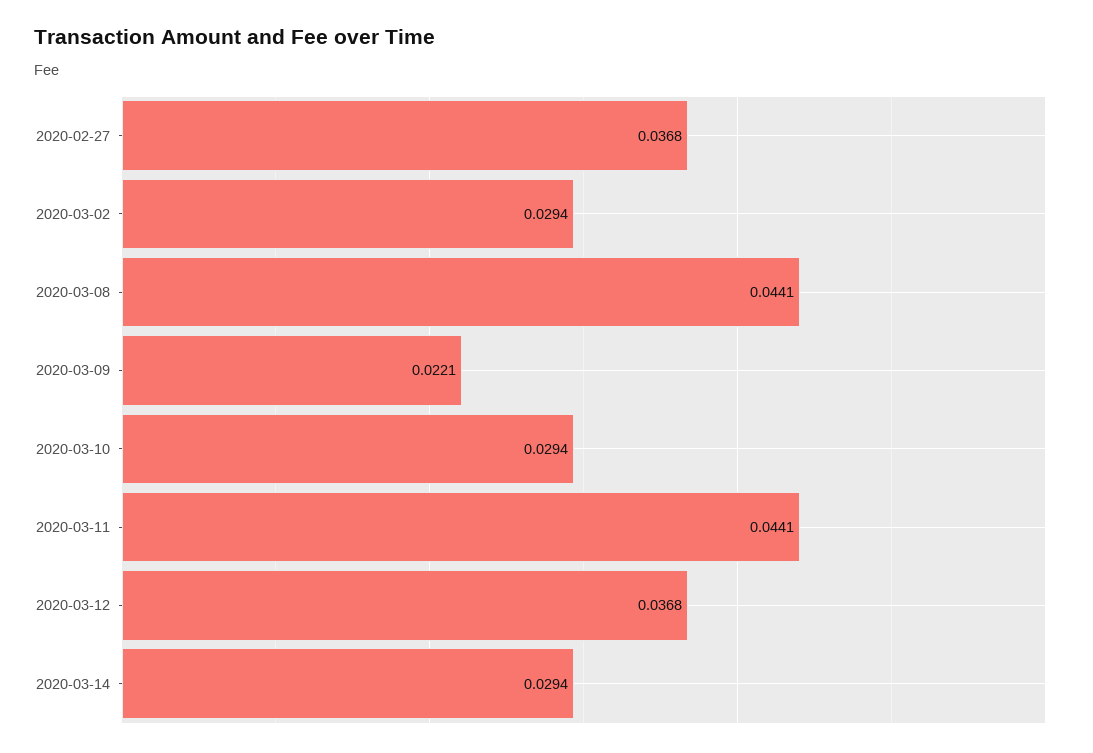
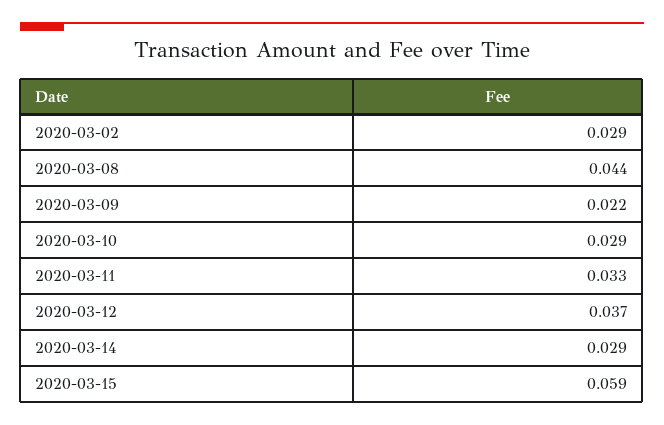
2020-02-27: 0.0368 -> none
2020-03-11: 0.0441 -> 0.033
2020-03-15: none -> 0.059

